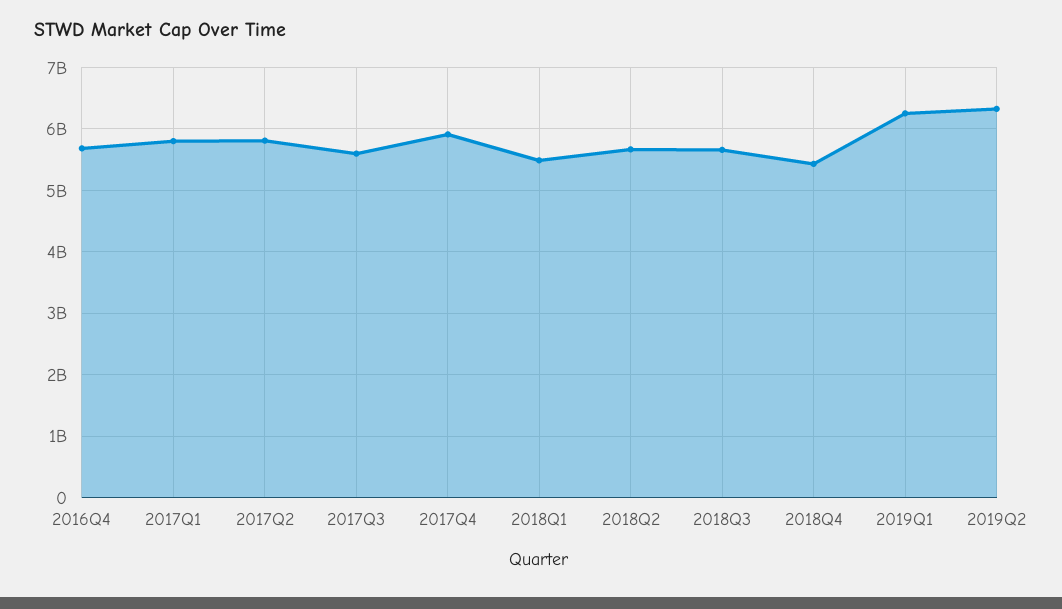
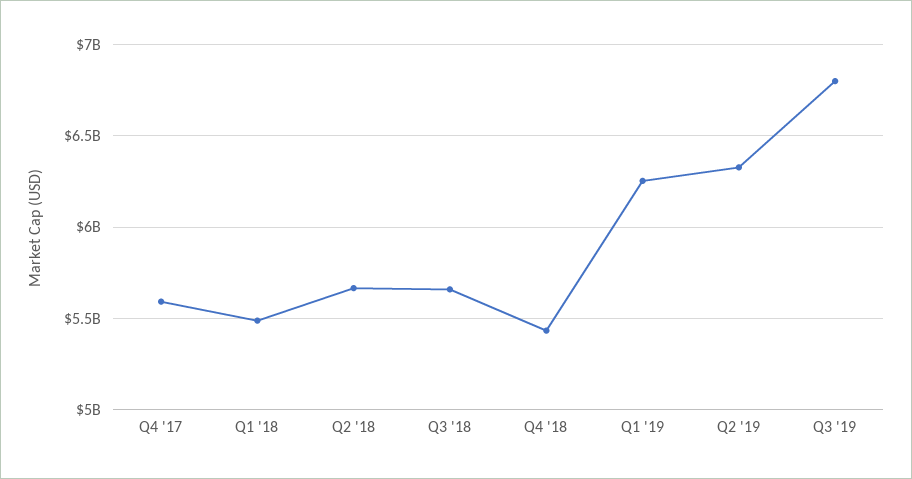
2016Q4: 5700000000 -> none
2017Q1: 5800000000 -> none
2017Q2: 5800000000 -> none
2017Q3: 5600000000 -> none
2017Q4: 5900000000 -> 5600000000
Q3 '19: none -> 6800000000

